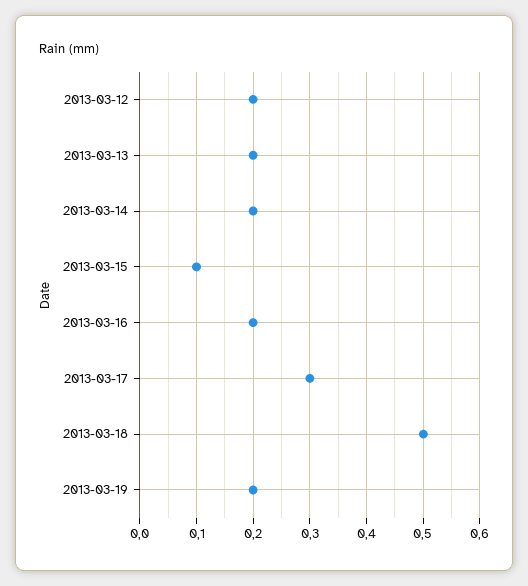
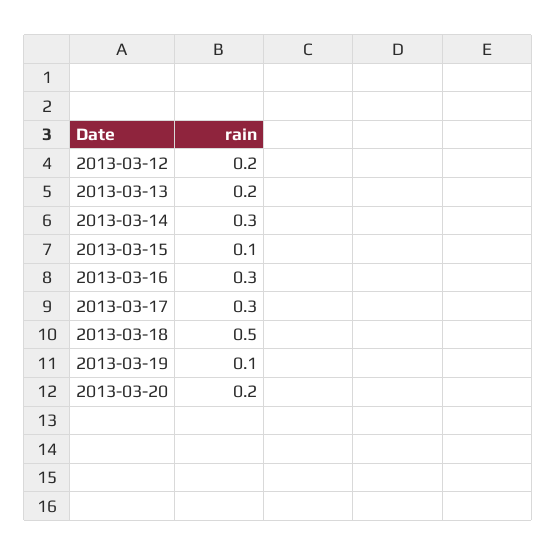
2013-03-14: 0.2 -> 0.3
2013-03-16: 0.2 -> 0.3
2013-03-19: 0.2 -> 0.1
2013-03-20: none -> 0.2

